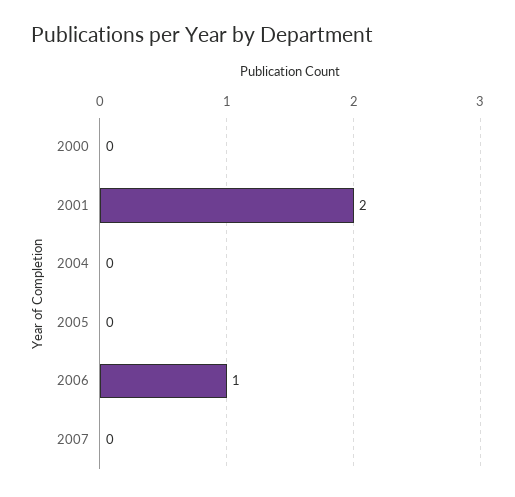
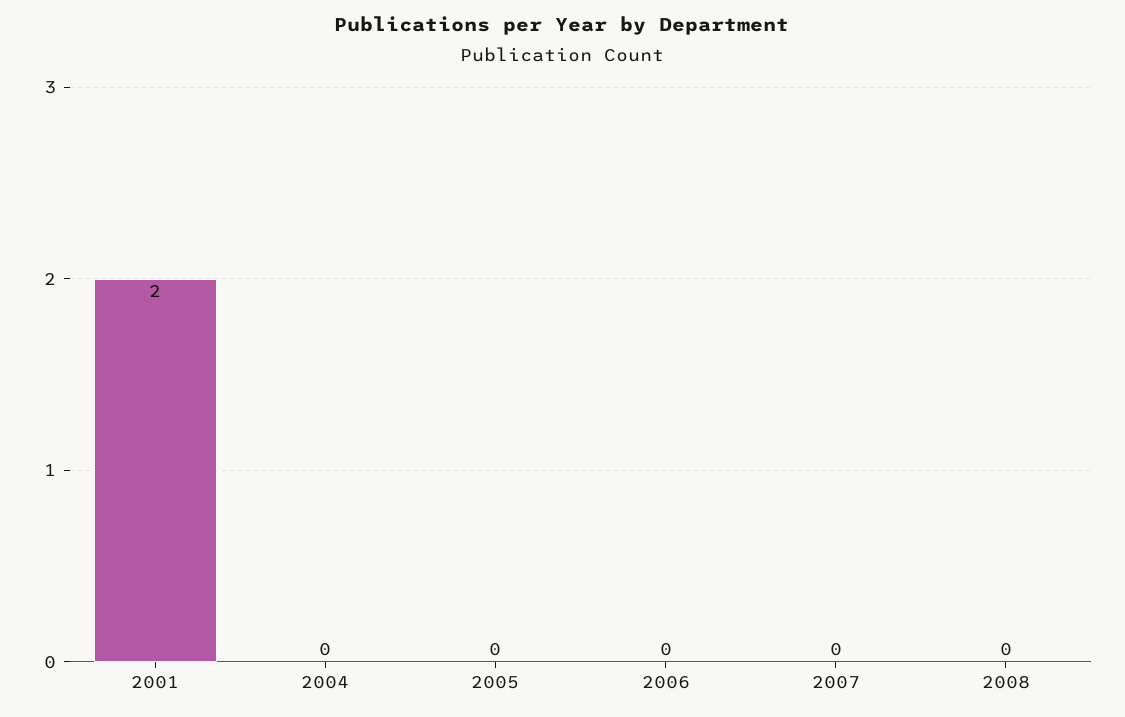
2000: 0 -> none
2006: 1 -> 0
2008: none -> 0

